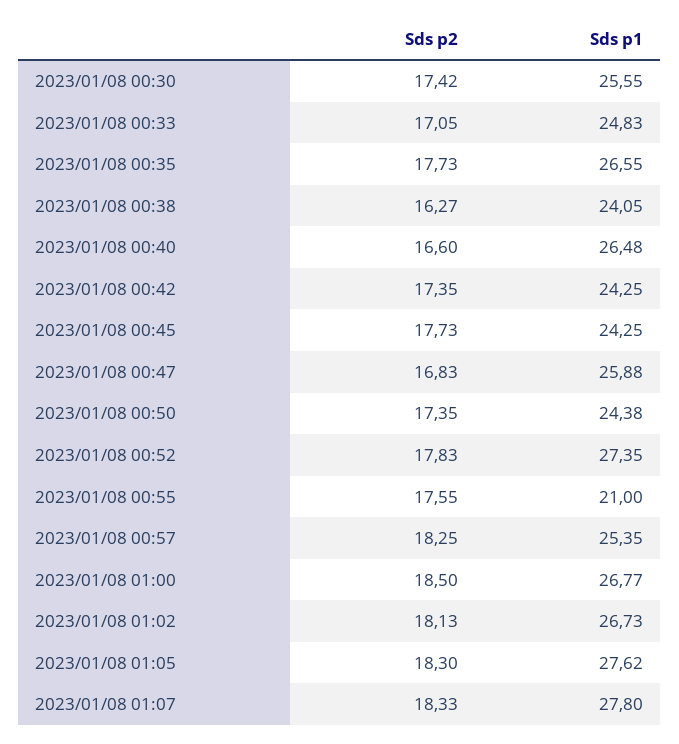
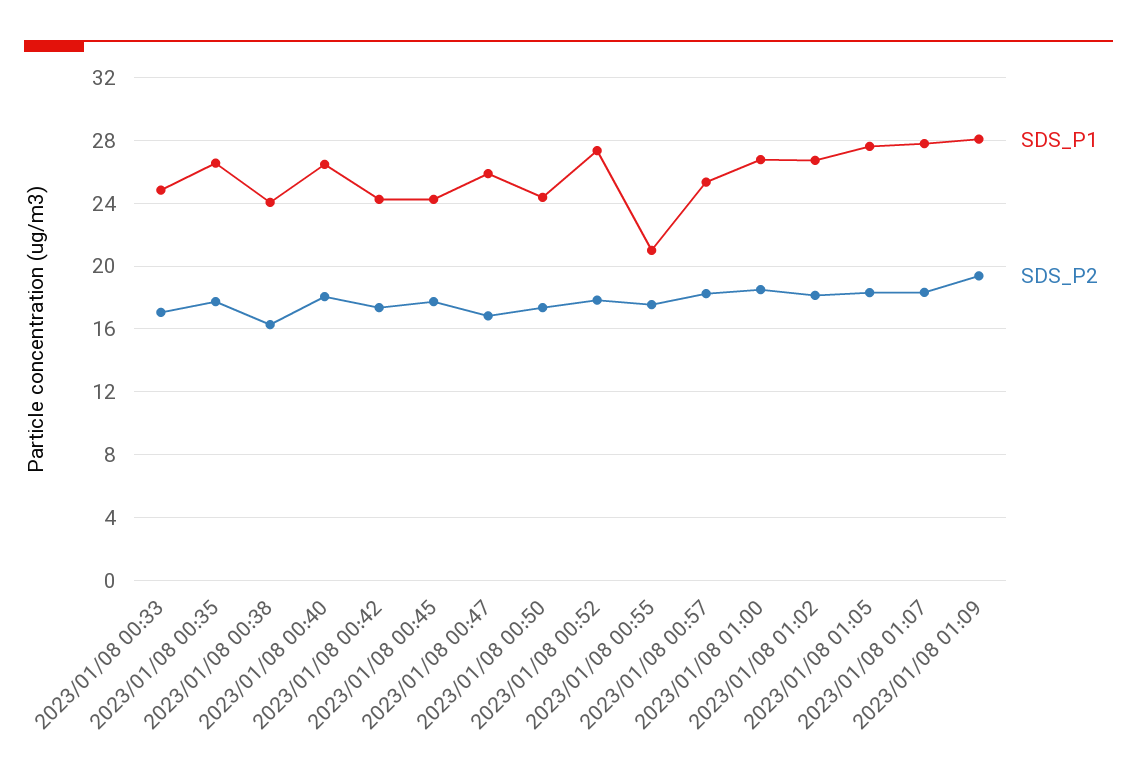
Sds p2, 2023/01/08 00:30: 17.42 -> none
Sds p1, 2023/01/08 00:30: 25.55 -> none
Sds p2, 2023/01/08 00:40: 16.6 -> 18
Sds p1, 2023/01/08 01:09: none -> 28
Sds p2, 2023/01/08 01:09: none -> 19.5

